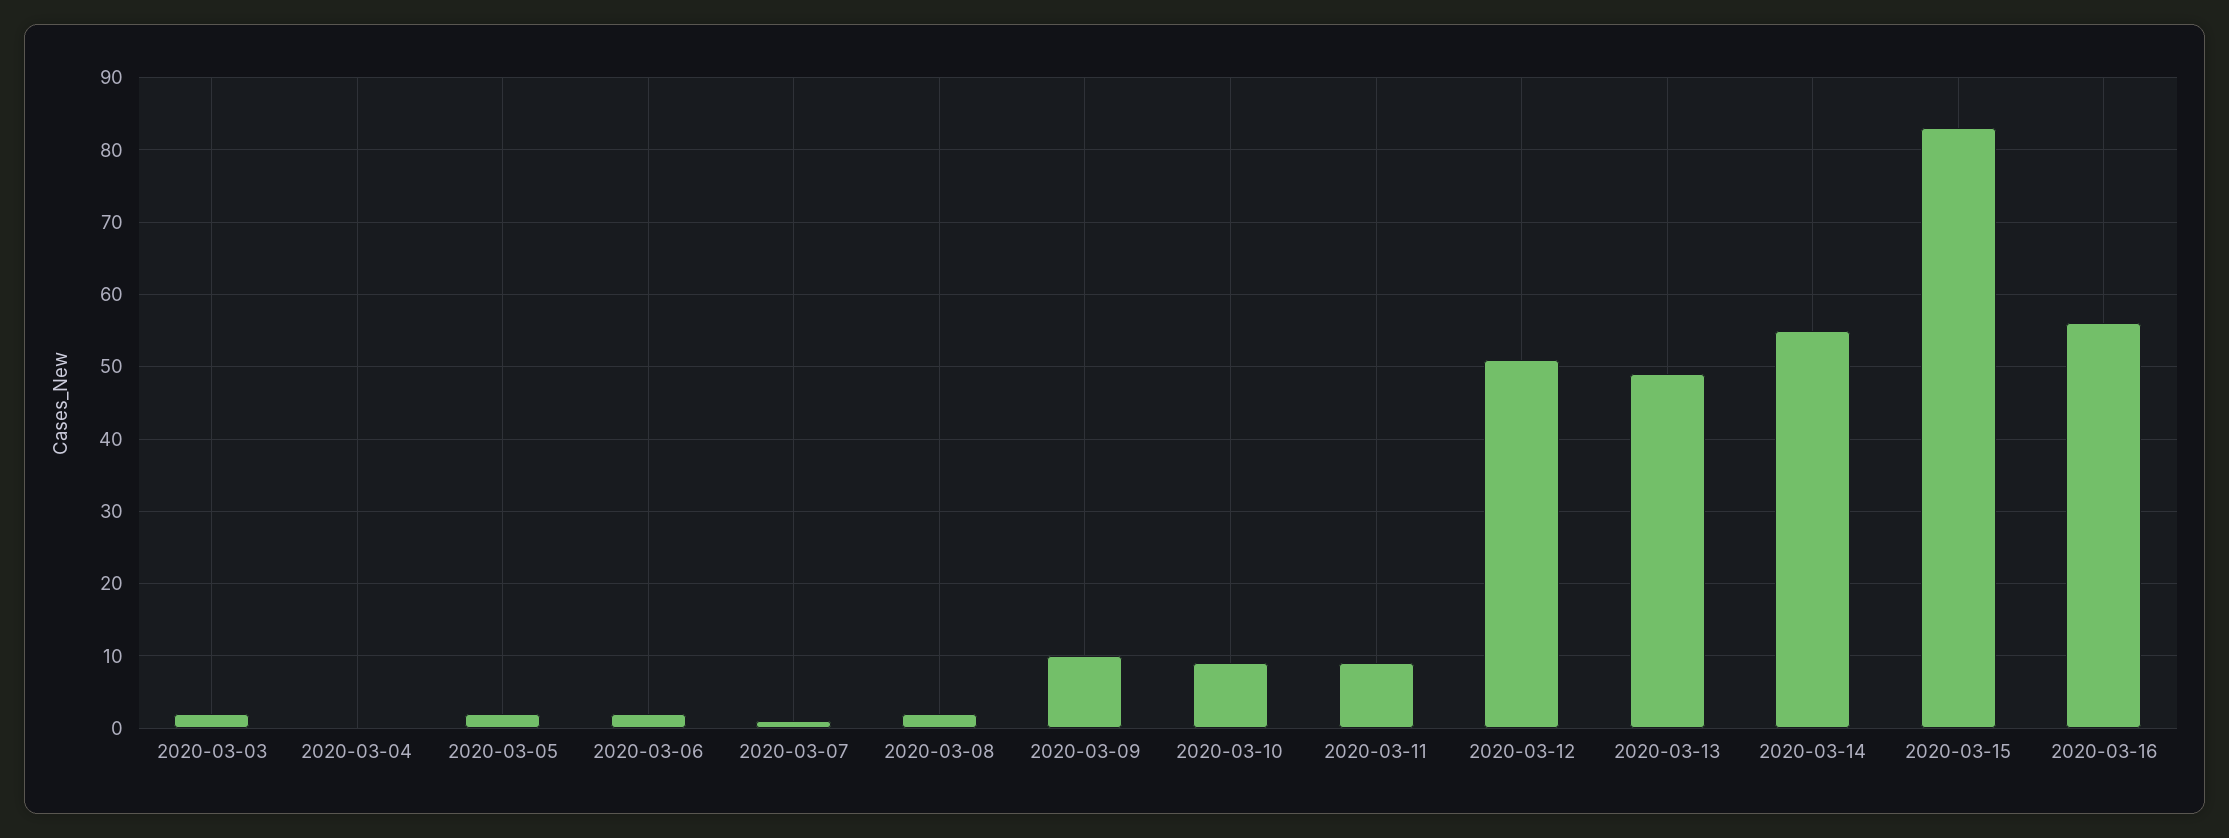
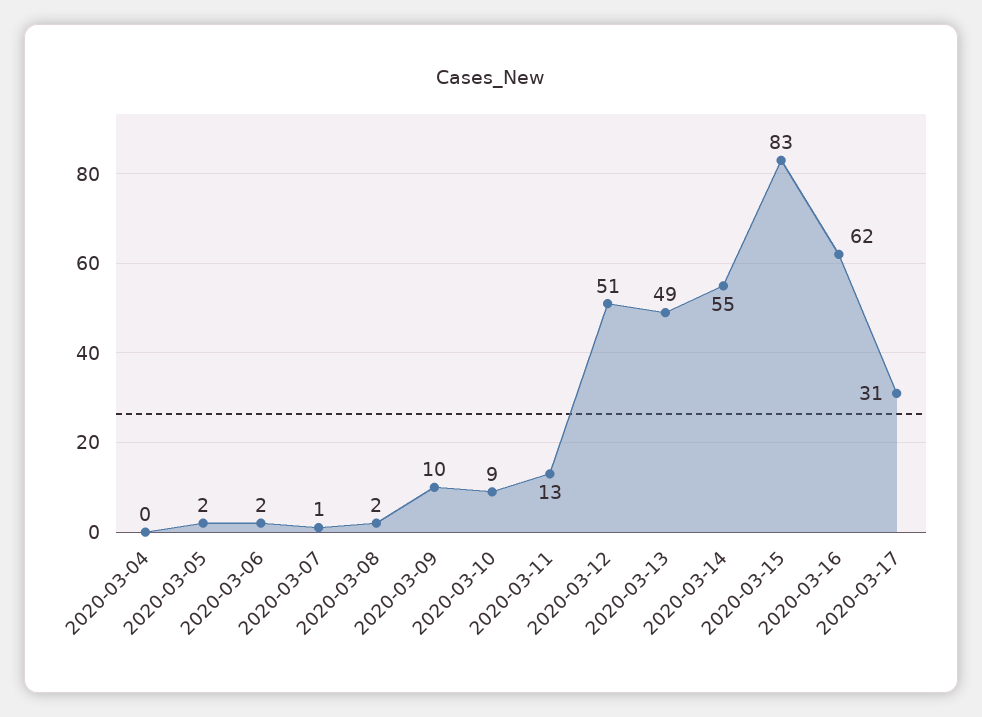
2020-03-03: 2 -> none
2020-03-11: 9 -> 13
2020-03-16: 56 -> 62
2020-03-17: none -> 31

